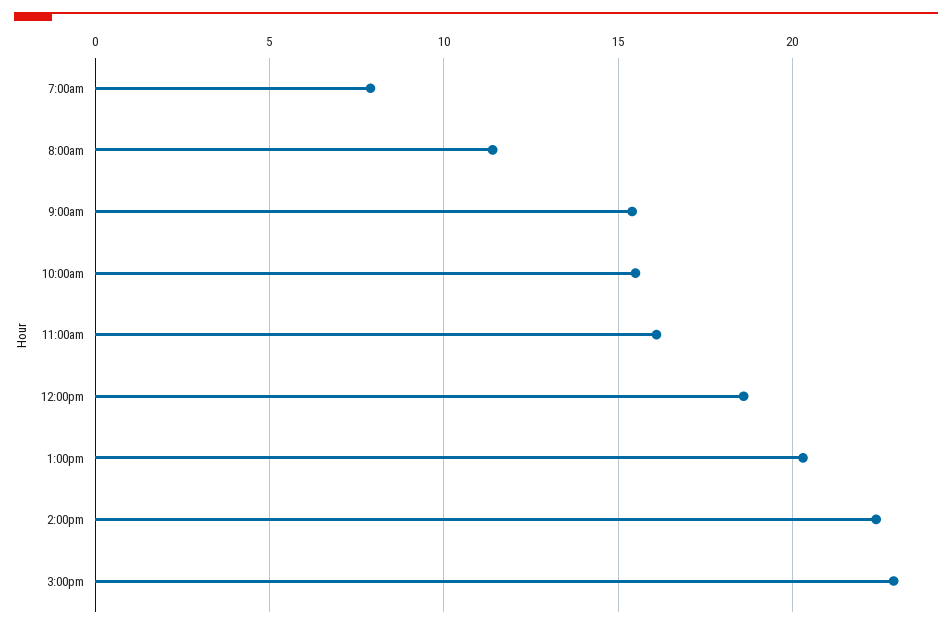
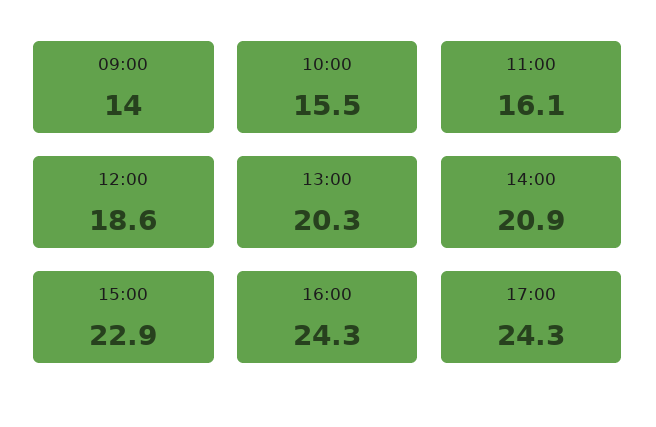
7:00am: 8 -> none
8:00am: 11.5 -> none
9:00am: 15.5 -> 14
2:00pm: 22.5 -> 20.9
16:00: none -> 24.3
17:00: none -> 24.3

